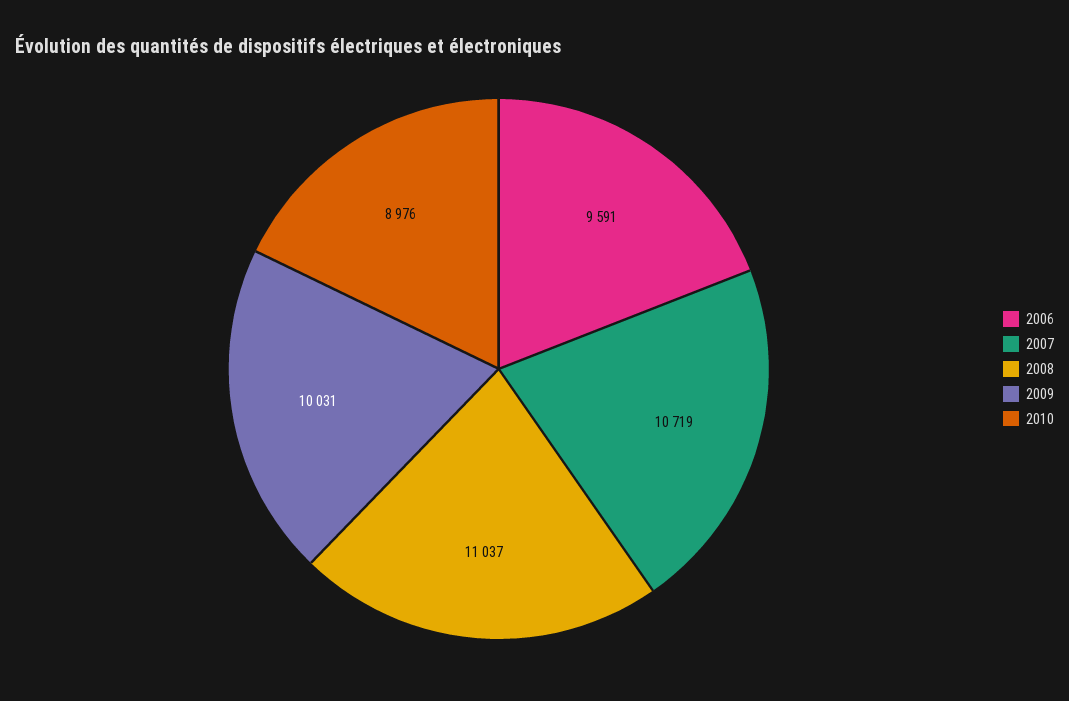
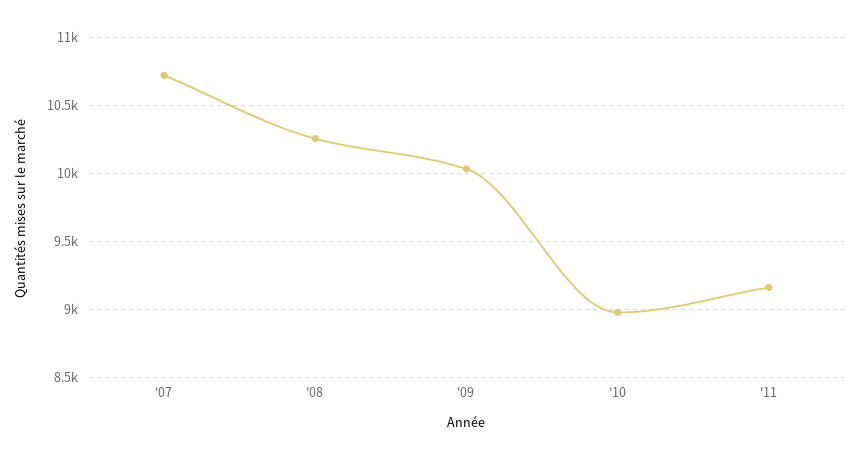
2006: 9591 -> none
2008: 11037 -> 10250
'11: none -> 9150

